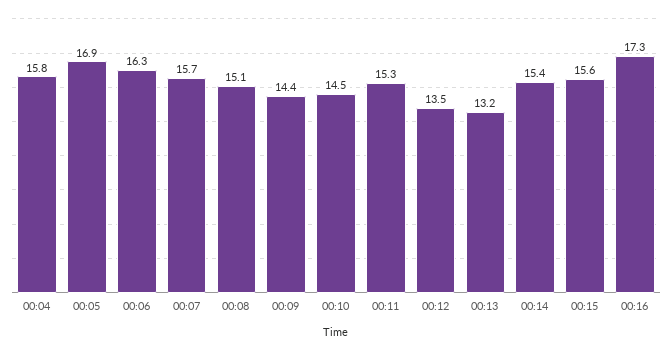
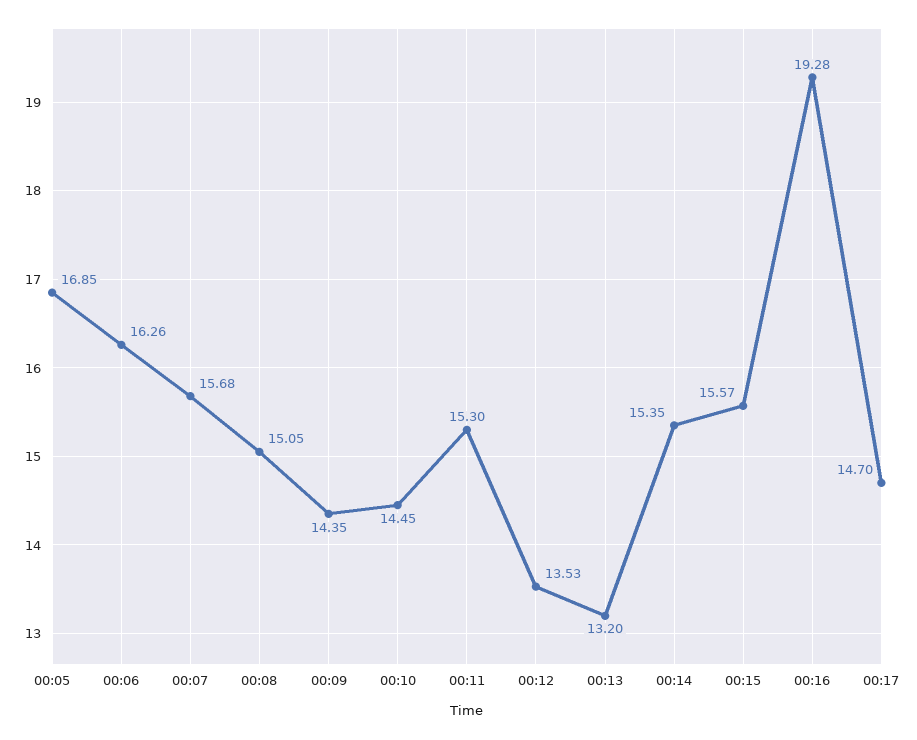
00:04: 15.8 -> none
00:16: 17.3 -> 19.28
00:17: none -> 14.7

